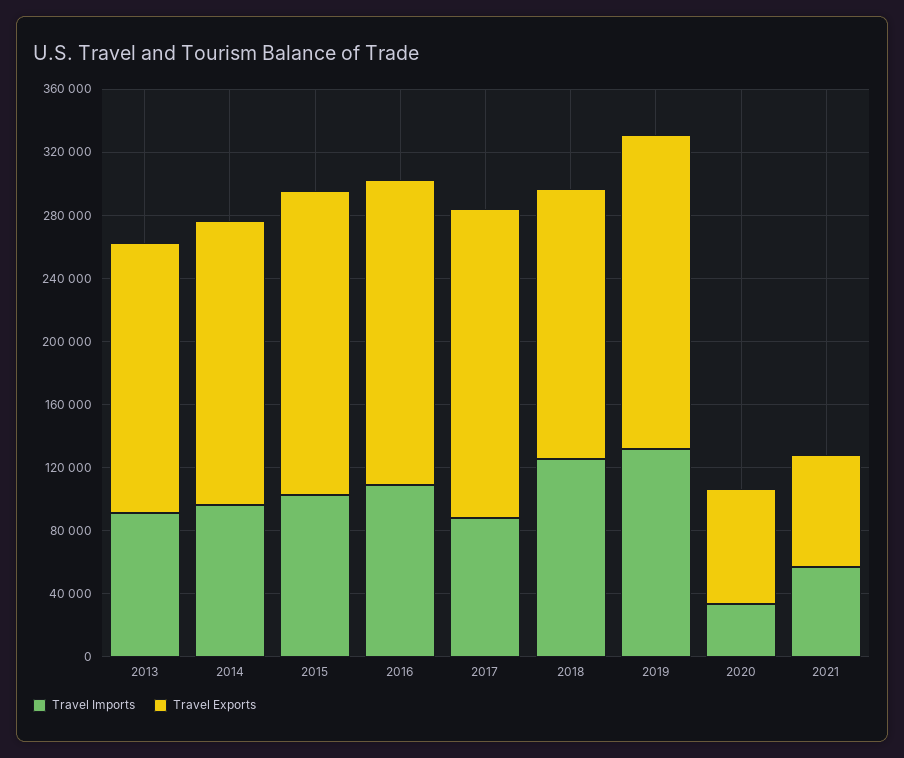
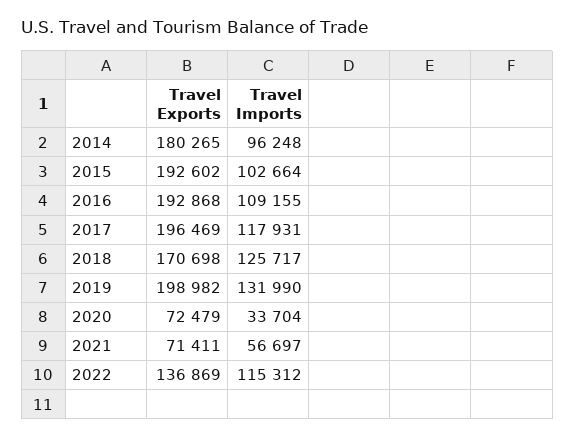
Travel Imports, 2013: 90000 -> none
Travel Exports, 2013: 170000 -> none
Travel Imports, 2017: 90000 -> 117931
Travel Exports, 2022: none -> 136869
Travel Imports, 2022: none -> 115312

